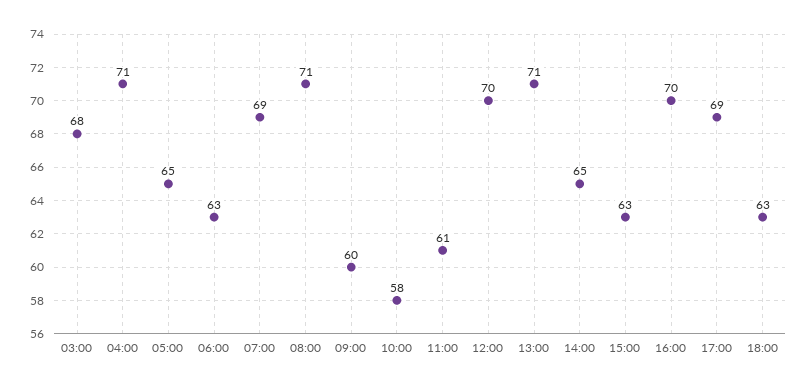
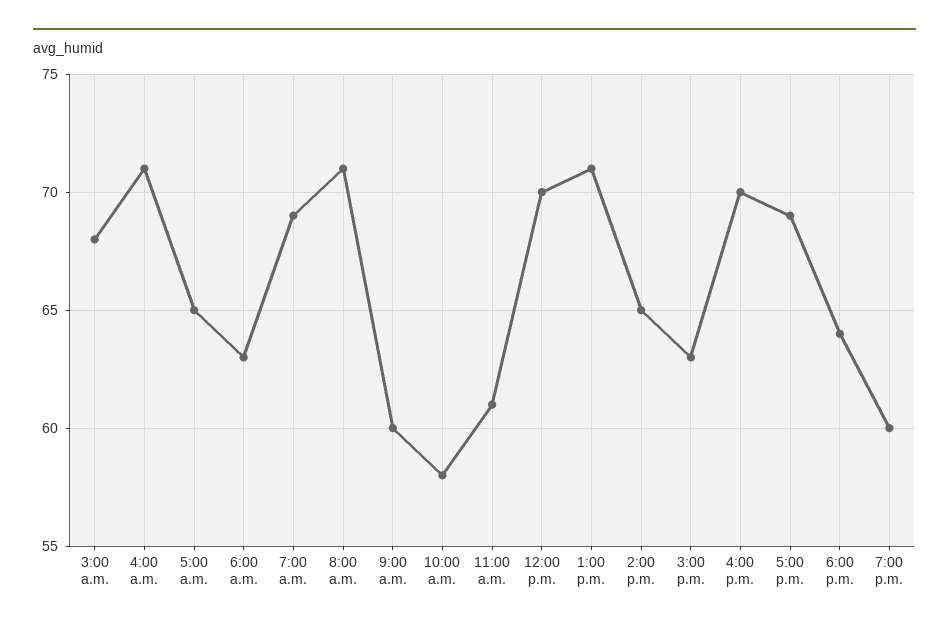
18:00: 63 -> 64
7:00 p.m.: none -> 60

